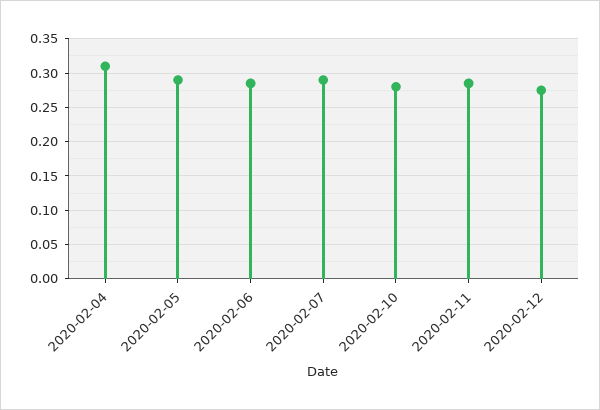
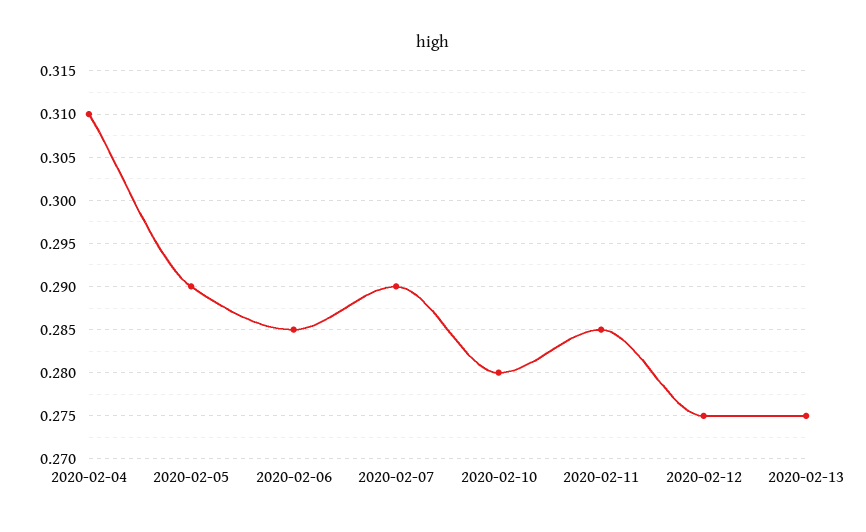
2020-02-13: none -> 0.275

